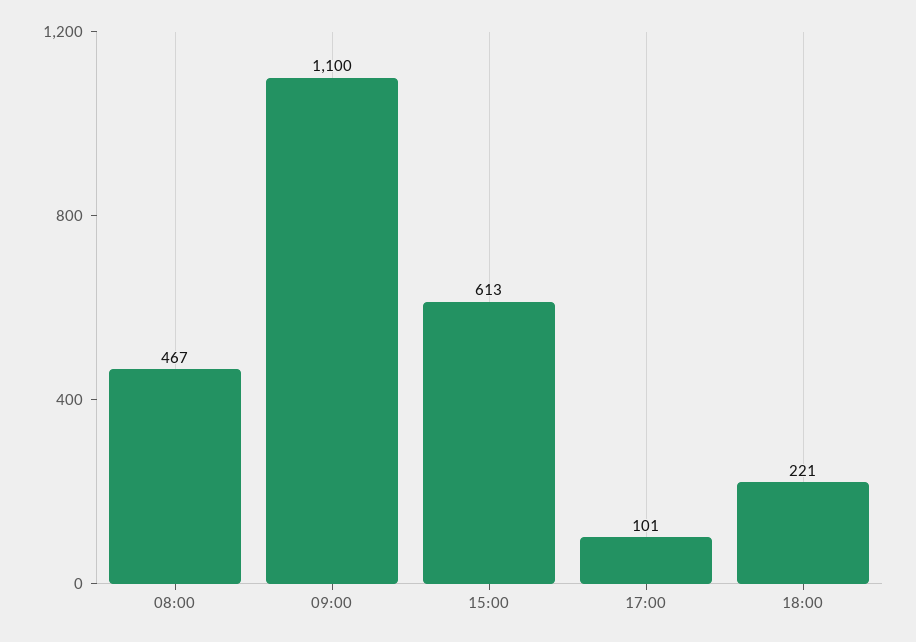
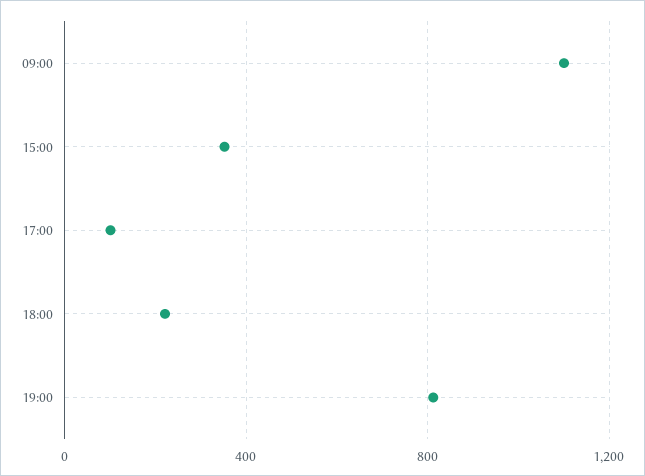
08:00: 467 -> none
15:00: 613 -> 350
19:00: none -> 800

